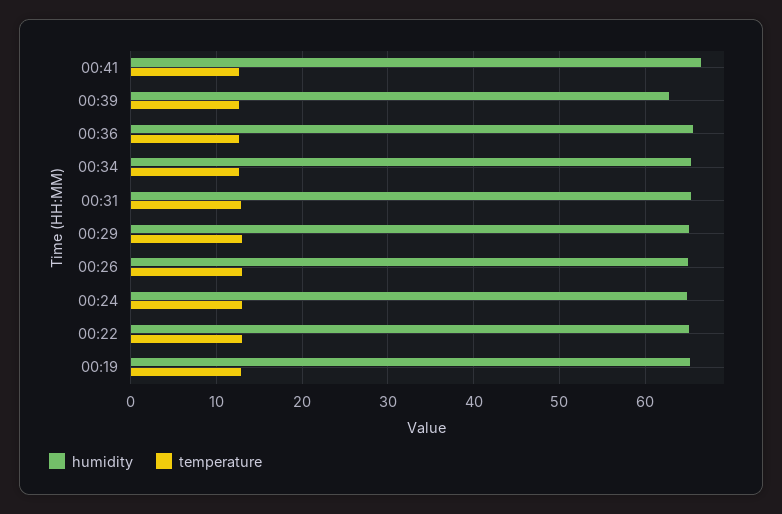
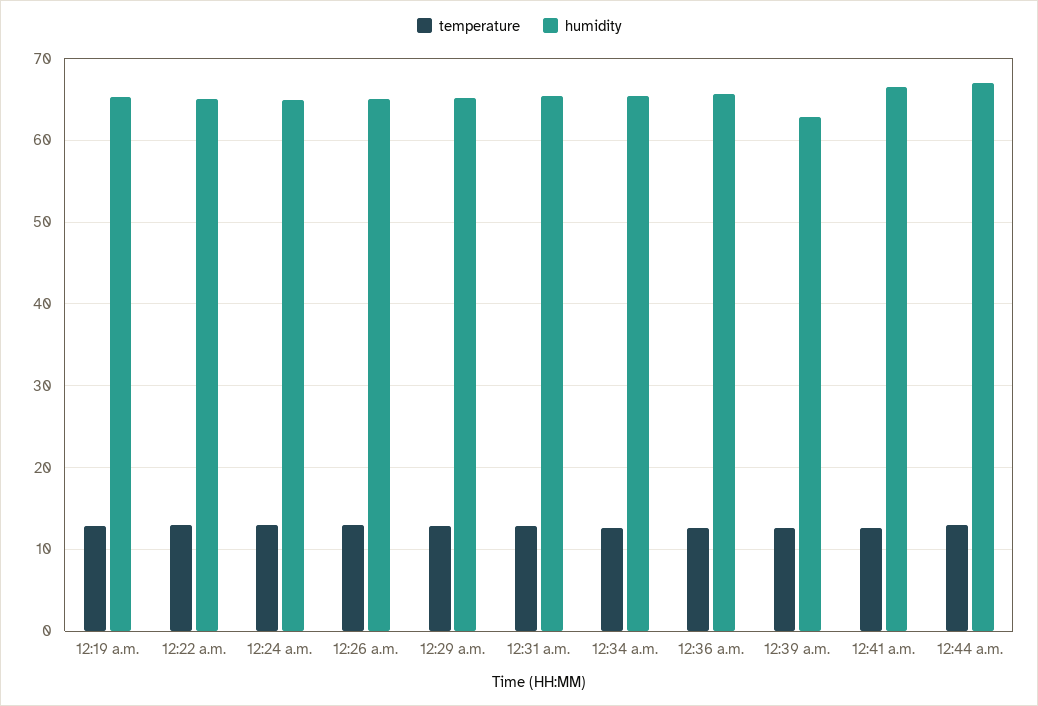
temperature, 12:44 a.m.: none -> 13
humidity, 12:44 a.m.: none -> 67

